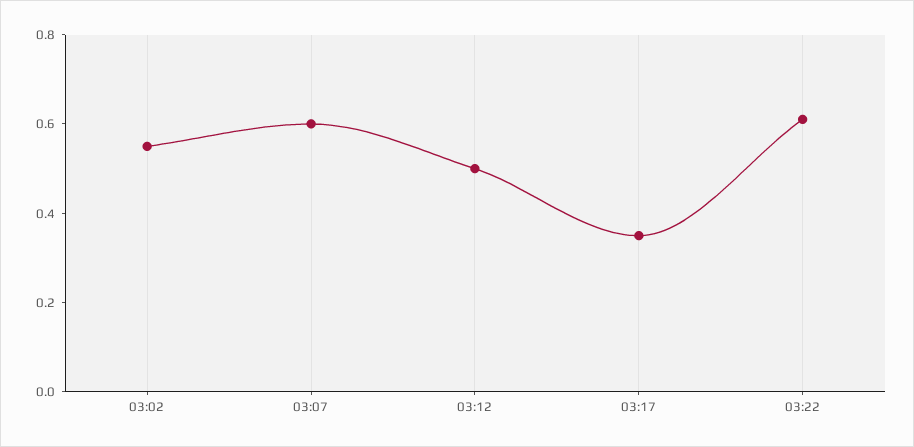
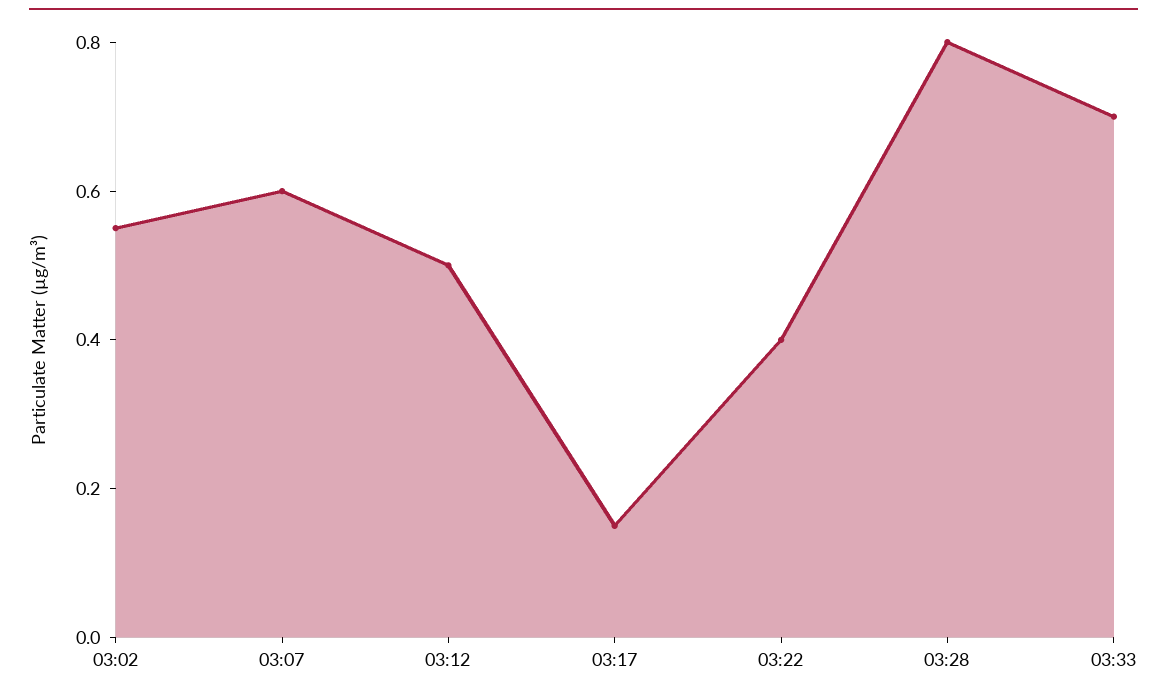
03:17: 0.35 -> 0.15
03:22: 0.6 -> 0.4
03:28: none -> 0.8
03:33: none -> 0.7

